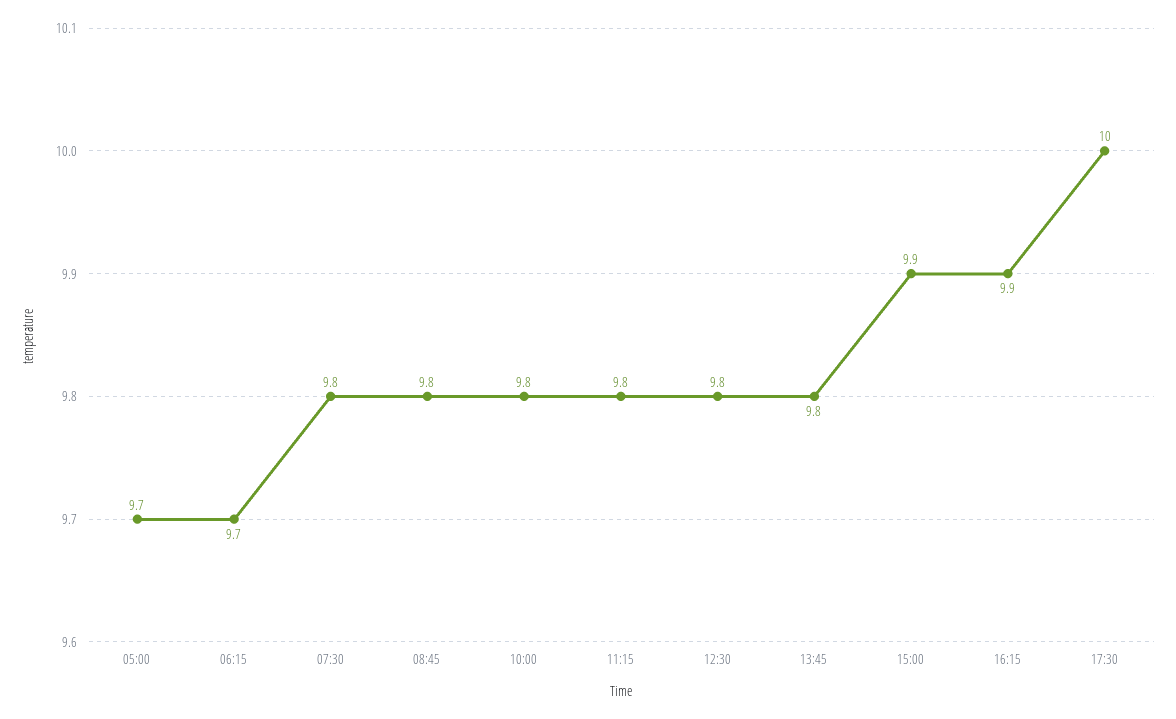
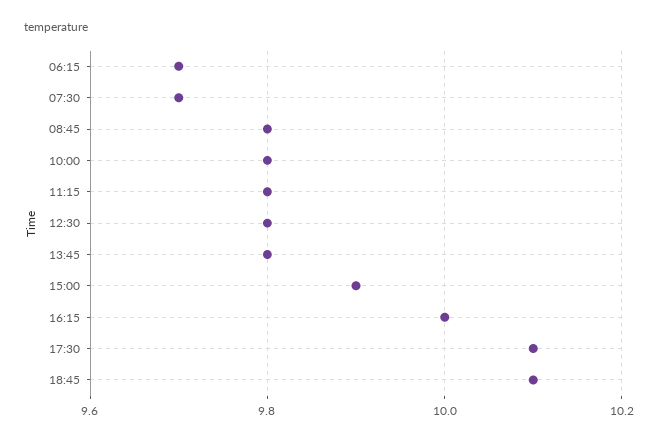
05:00: 9.7 -> none
07:30: 9.8 -> 9.7
16:15: 9.9 -> 10
17:30: 10 -> 10.1
18:45: none -> 10.1

